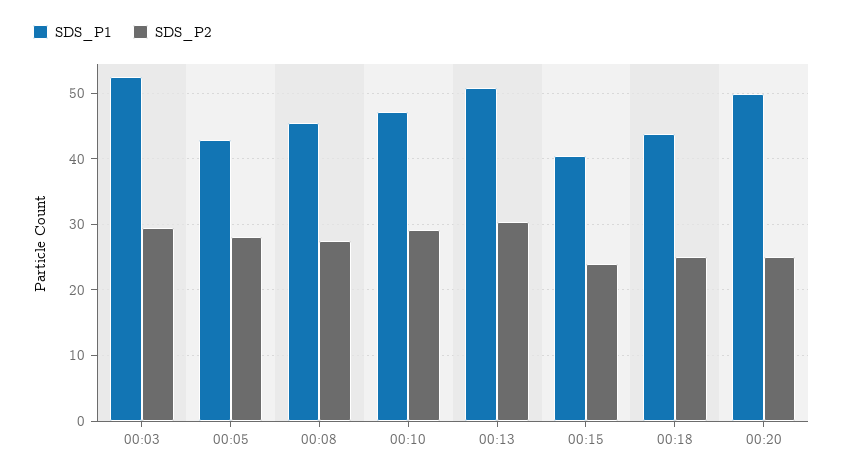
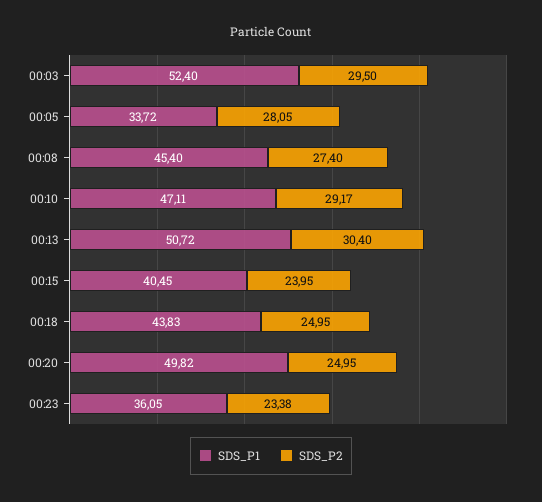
SDS_P1, 00:05: 43 -> 33.72
SDS_P1, 00:23: none -> 36.05
SDS_P2, 00:23: none -> 23.38

